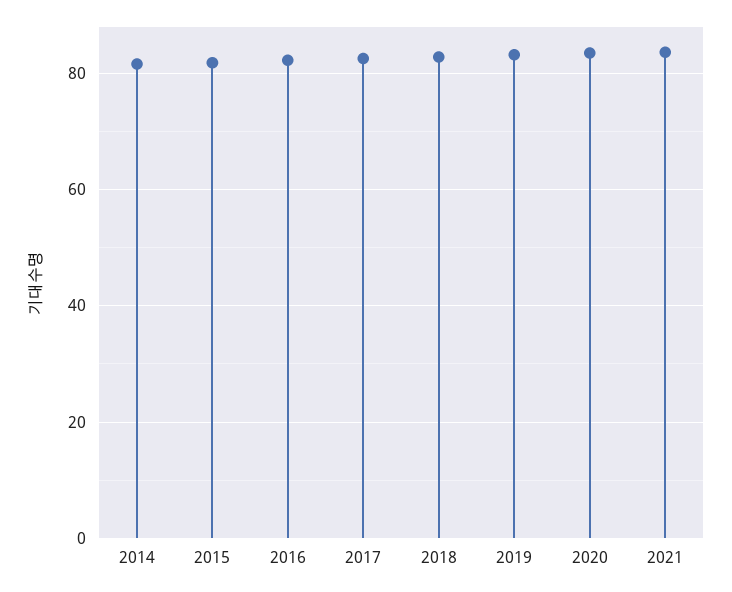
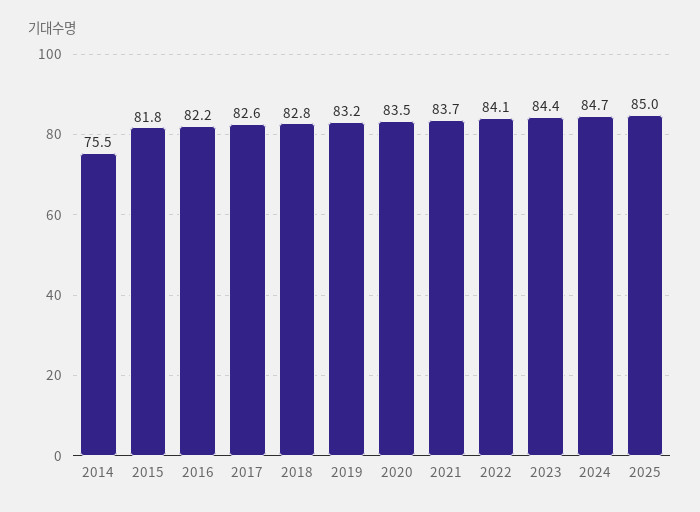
2014: 82 -> 75.5
2022: none -> 84.1
2023: none -> 84.4
2024: none -> 84.7
2025: none -> 85

